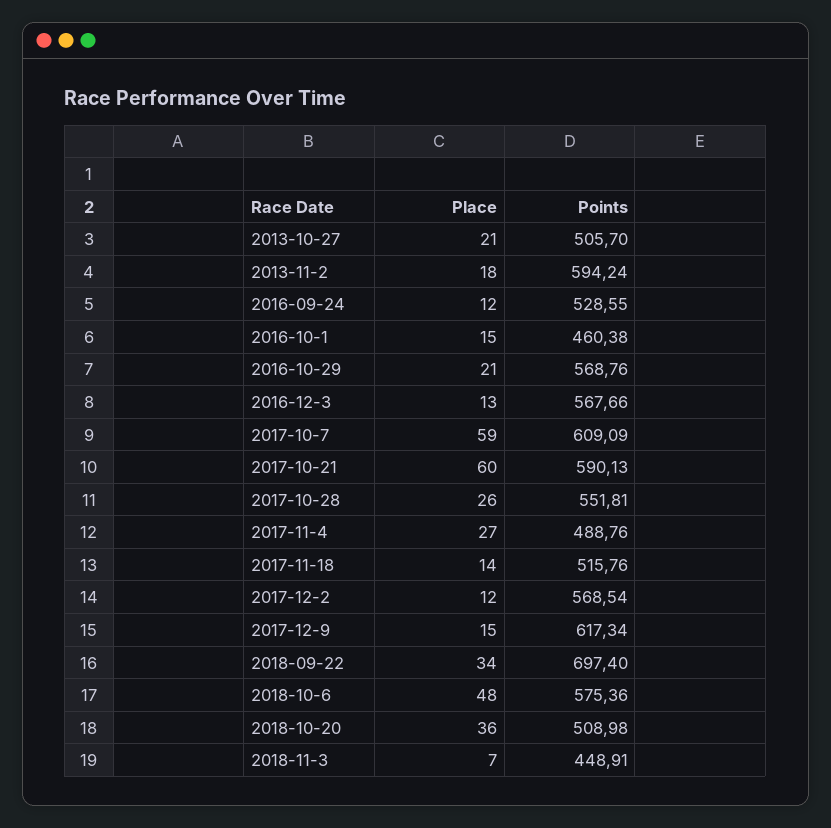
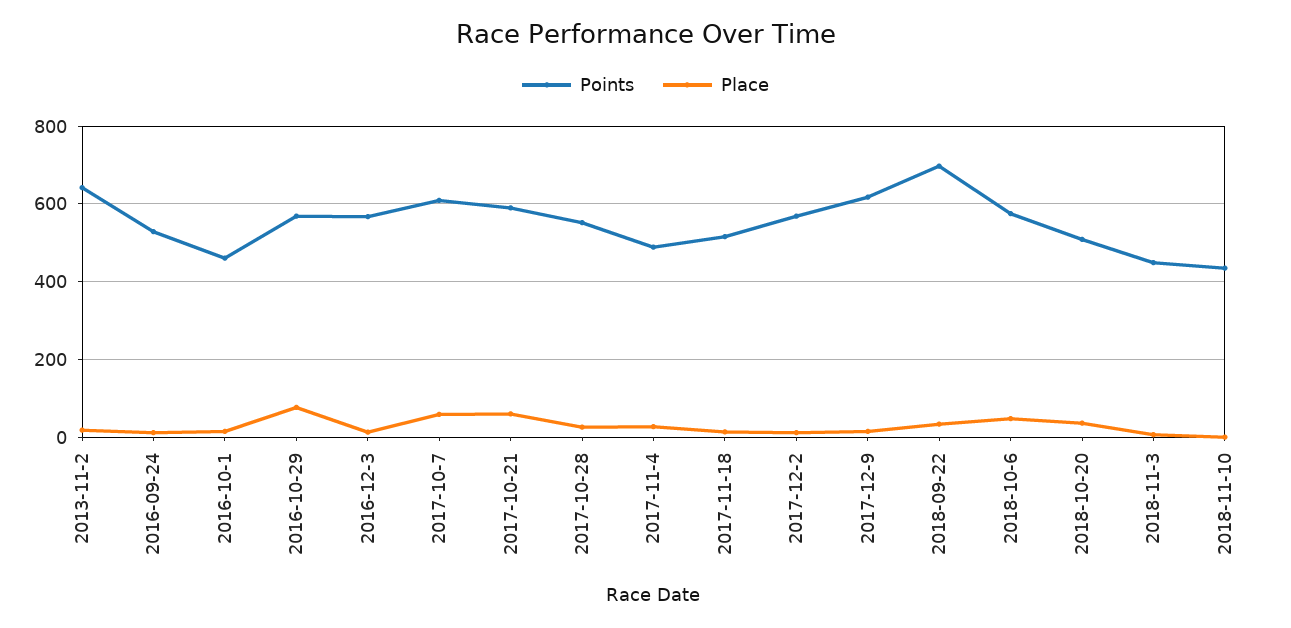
Place, 2013-10-27: 21 -> none
Points, 2013-10-27: 505.7 -> none
Points, 2013-11-2: 594.24 -> 640
Place, 2016-10-29: 21 -> 80
Points, 2018-11-10: none -> 440
Place, 2018-11-10: none -> 0

